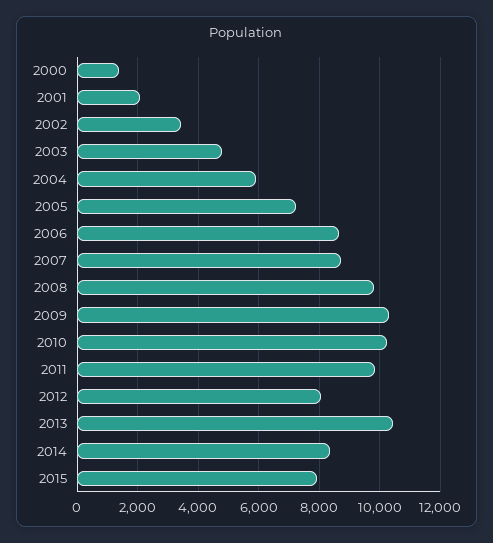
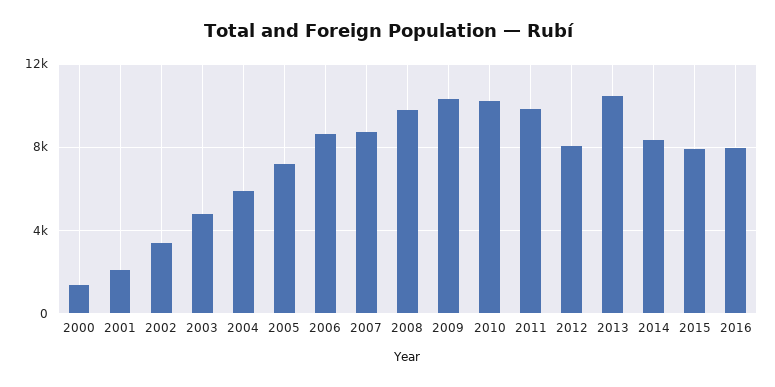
2016: none -> 8000

